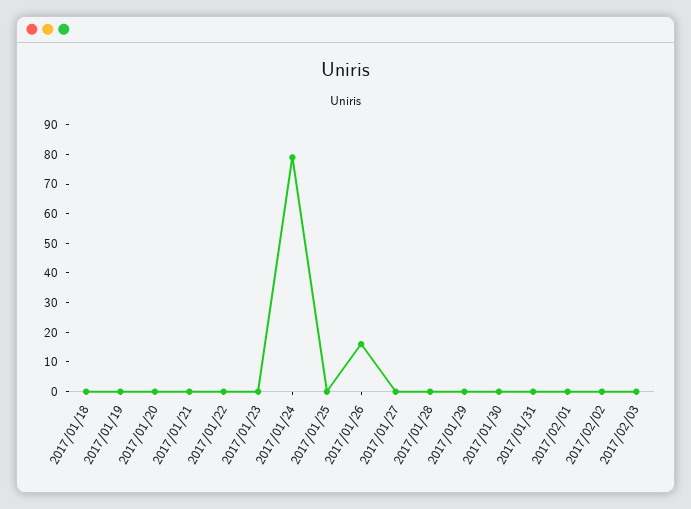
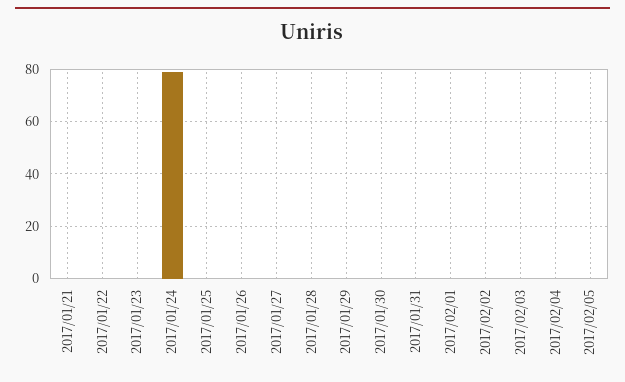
2017/01/18: 0 -> none
2017/01/19: 0 -> none
2017/01/20: 0 -> none
2017/01/26: 15 -> 0
2017/02/04: none -> 0
2017/02/05: none -> 0

